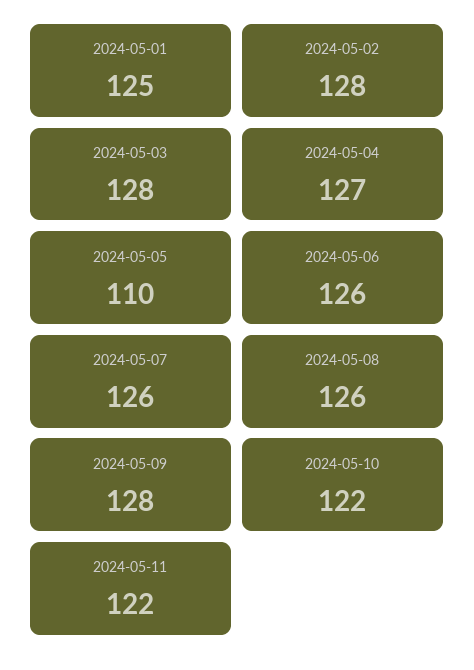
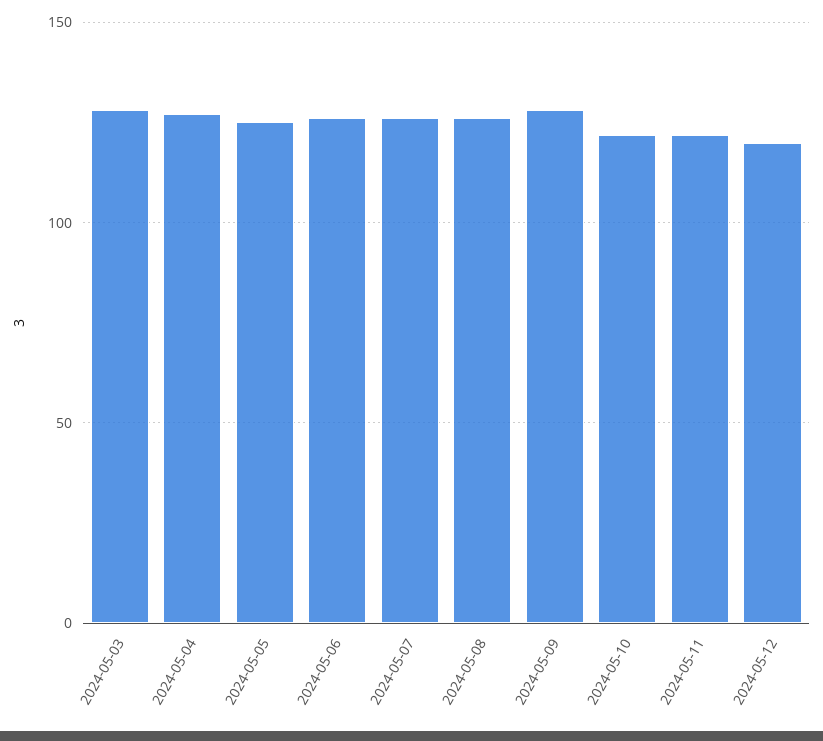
2024-05-01: 125 -> none
2024-05-02: 128 -> none
2024-05-05: 110 -> 125
2024-05-12: none -> 120

